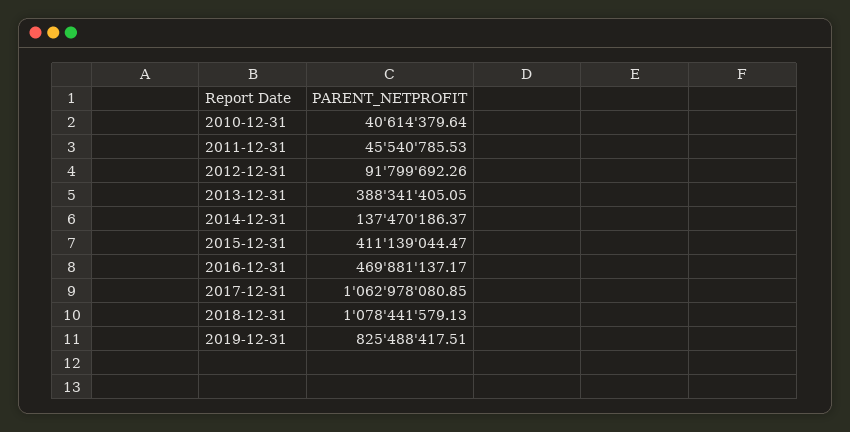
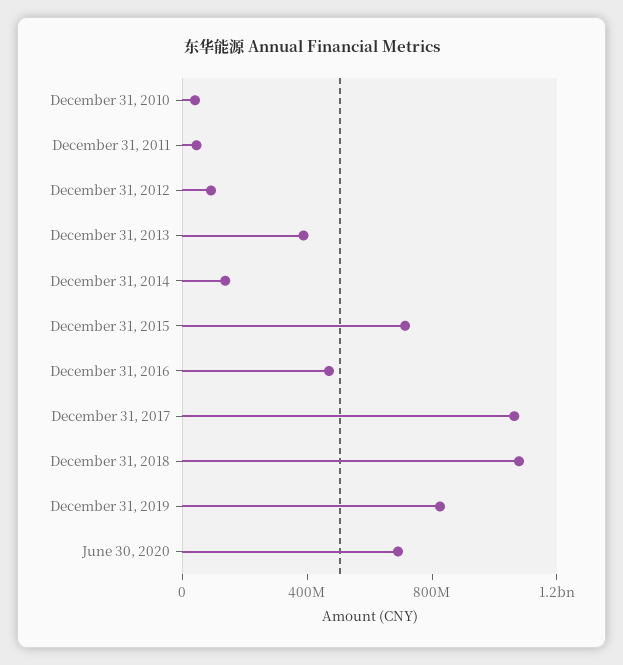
2015-12-31: 411139044.47 -> 700000000
June 30, 2020: none -> 700000000

